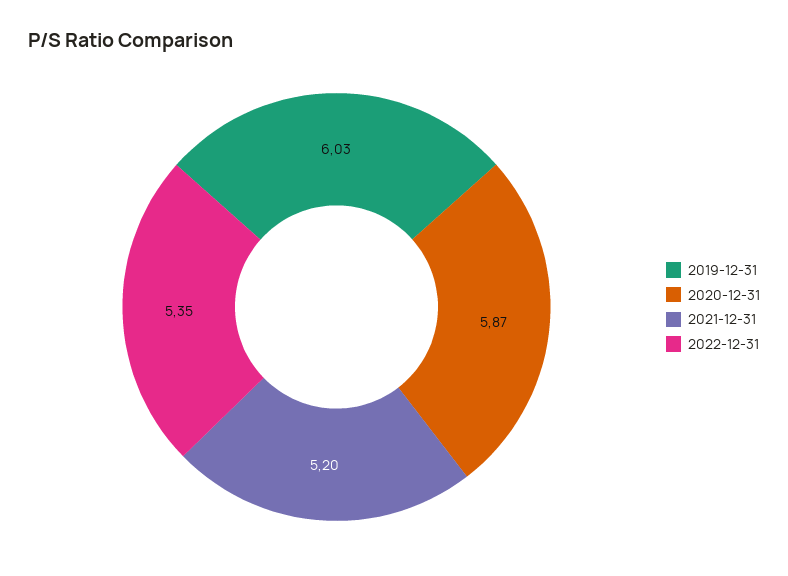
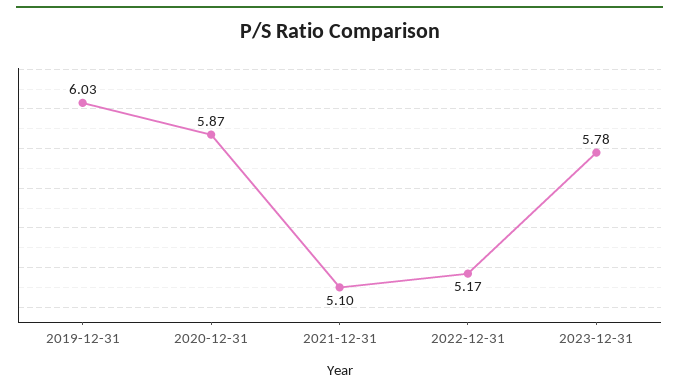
2021-12-31: 5.2 -> 5.1
2022-12-31: 5.35 -> 5.17
2023-12-31: none -> 5.78

